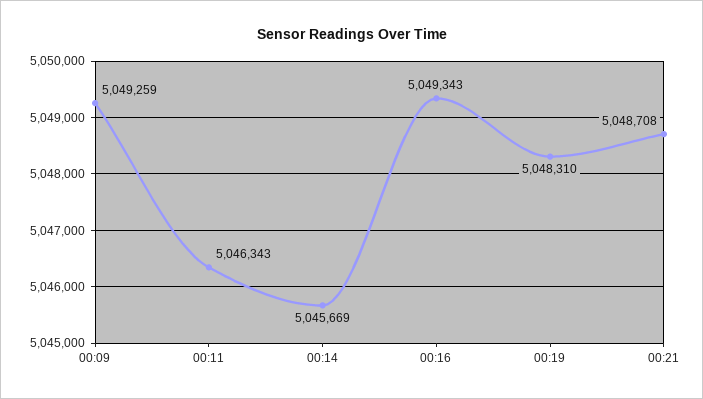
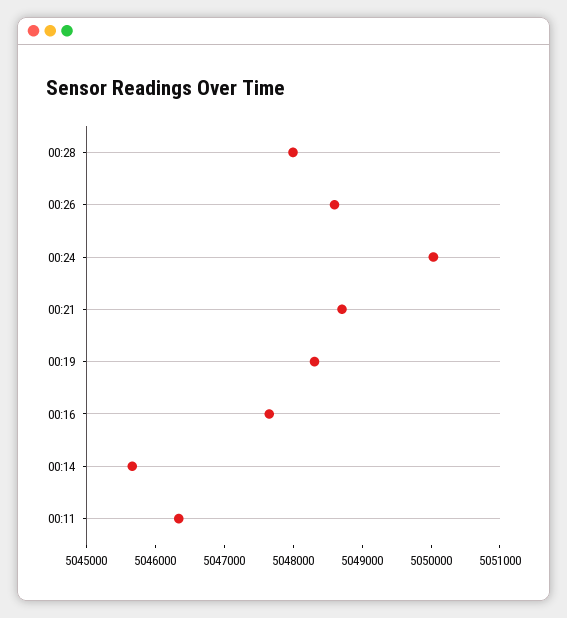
00:09: 5049259 -> none
00:16: 5049343 -> 5047600
00:28: none -> 5048000
00:26: none -> 5048600
00:24: none -> 5050000

